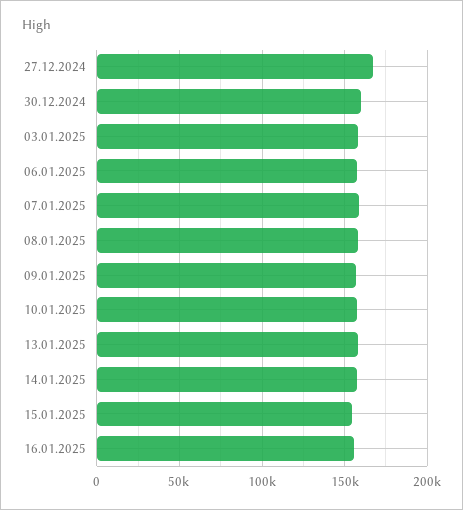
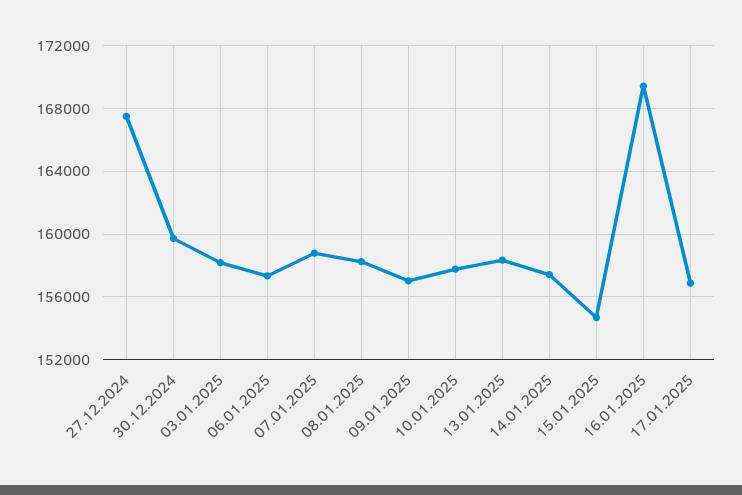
16.01.2025: 155000 -> 169500
17.01.2025: none -> 157000

